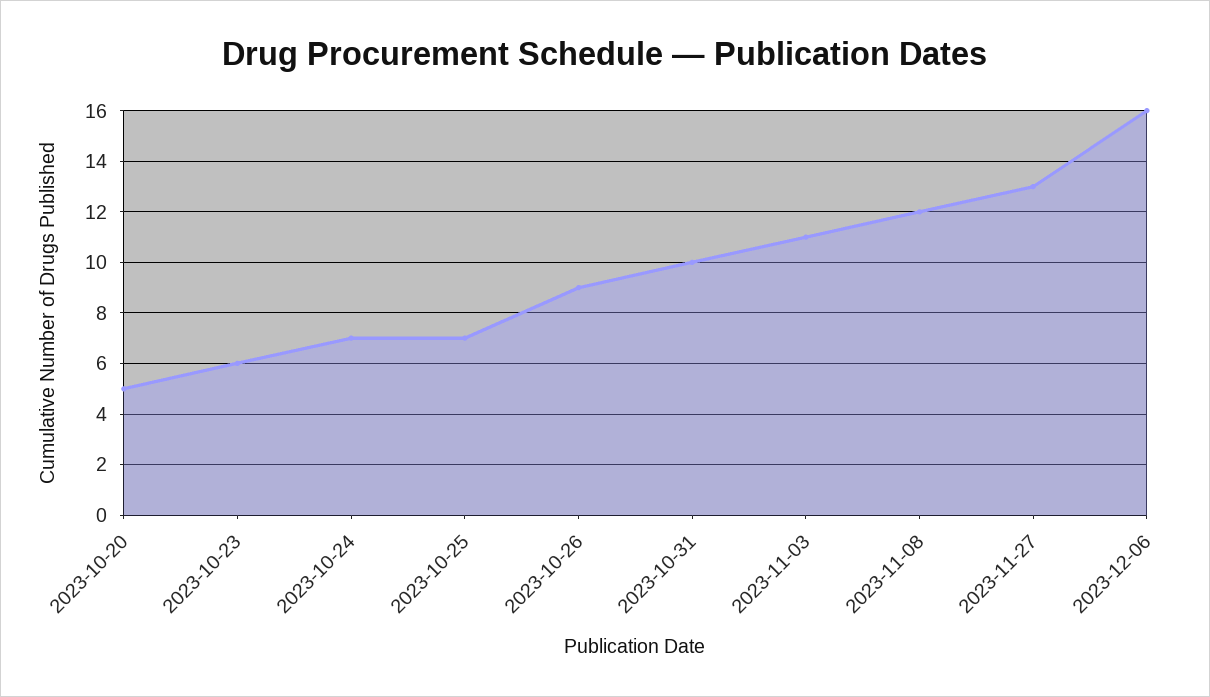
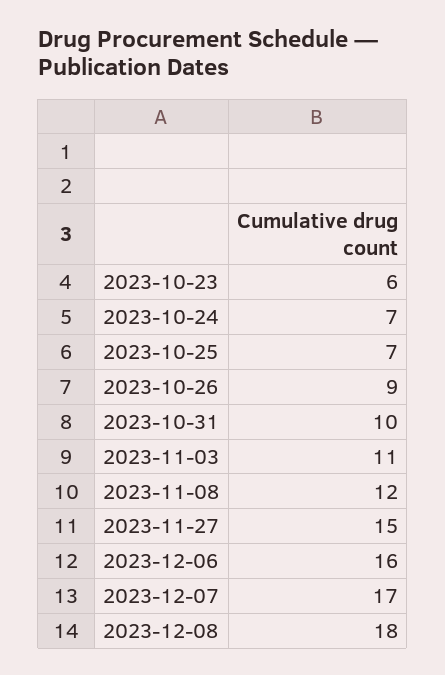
2023-10-20: 5 -> none
2023-11-27: 13 -> 15
2023-12-07: none -> 17
2023-12-08: none -> 18

